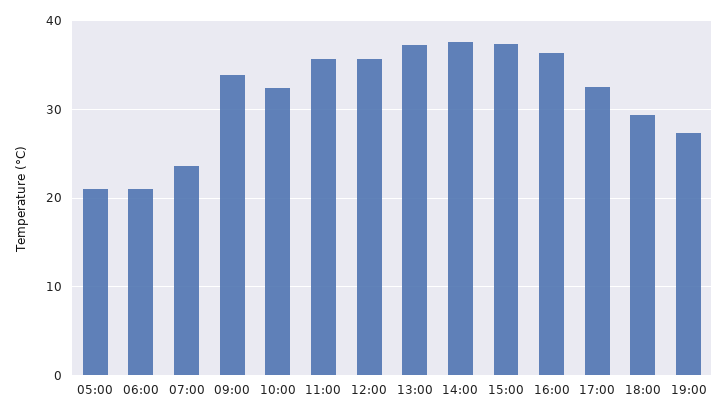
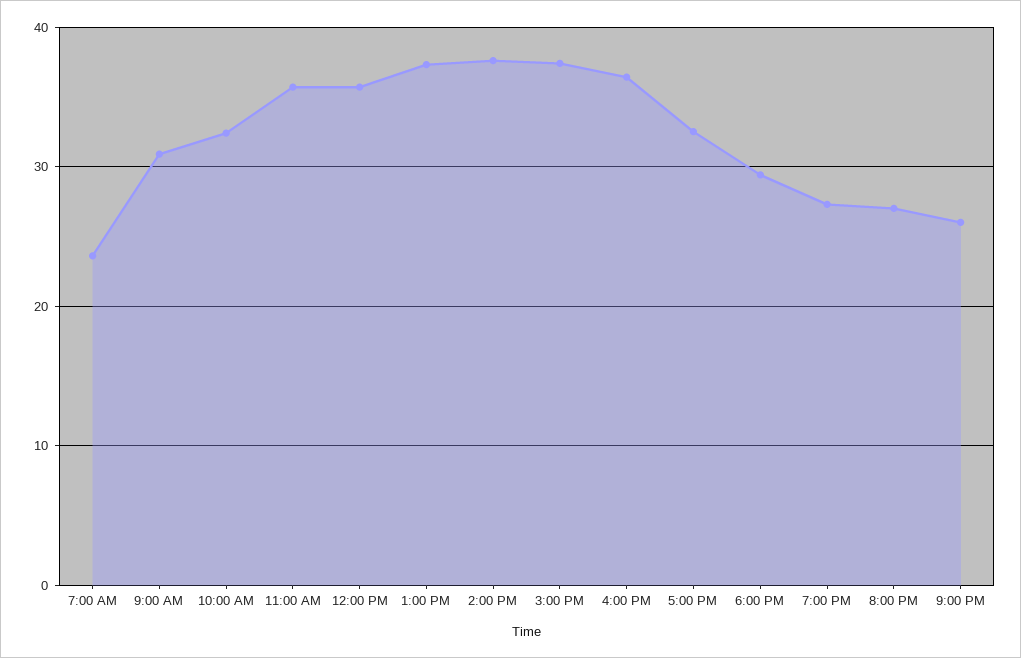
05:00: 21 -> none
06:00: 21 -> none
09:00: 34 -> 31
8:00 PM: none -> 27
9:00 PM: none -> 26

